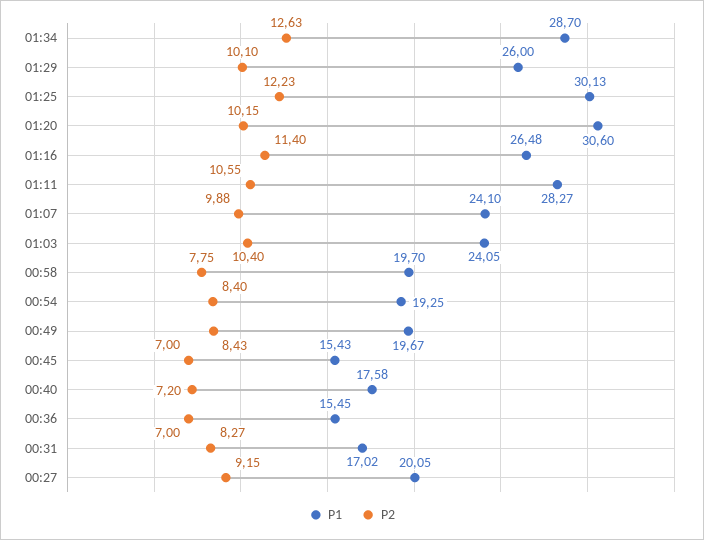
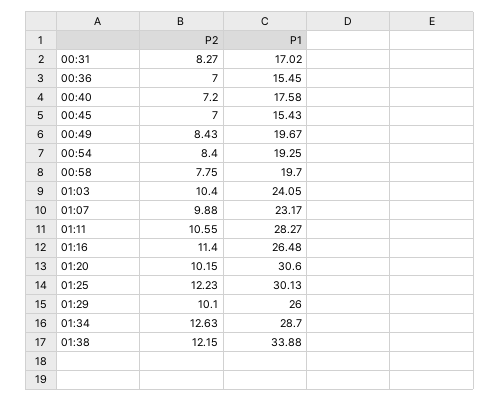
P1, 01:07: 24.1 -> 23.17
P1, 00:27: 20.05 -> none
P2, 00:27: 9.15 -> none
P2, 01:38: none -> 12.15
P1, 01:38: none -> 33.88

